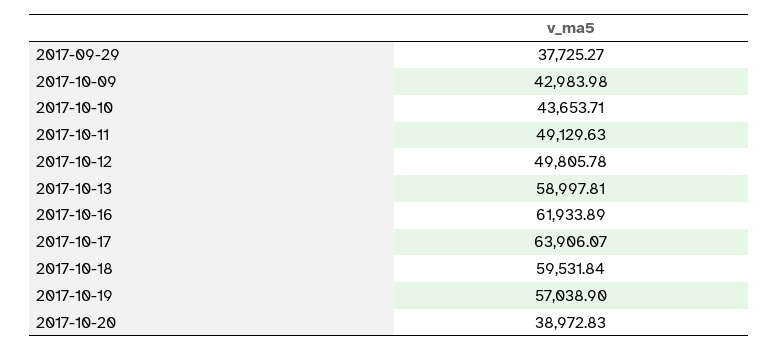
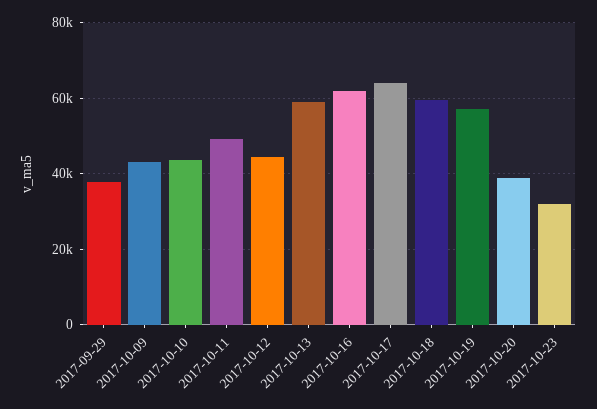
2017-10-12: 49805.78 -> 44000
2017-10-23: none -> 32000

